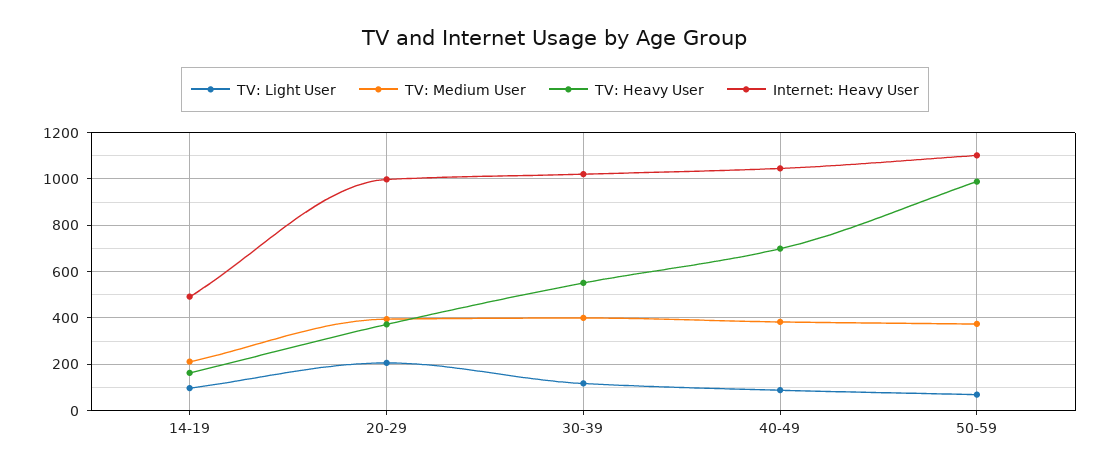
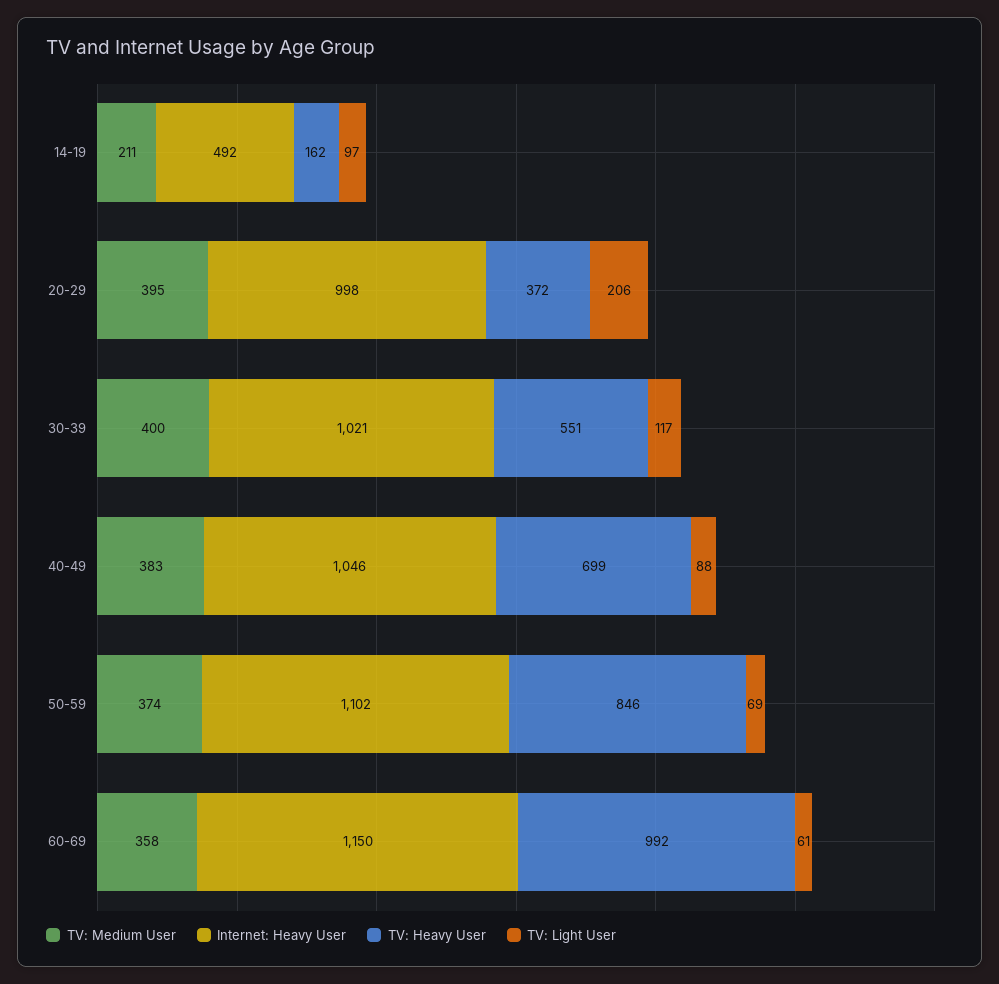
TV: Heavy User, 50-59: 1000 -> 846
TV: Medium User, 60-69: none -> 358
Internet: Heavy User, 60-69: none -> 1150
TV: Heavy User, 60-69: none -> 992
TV: Light User, 60-69: none -> 61

